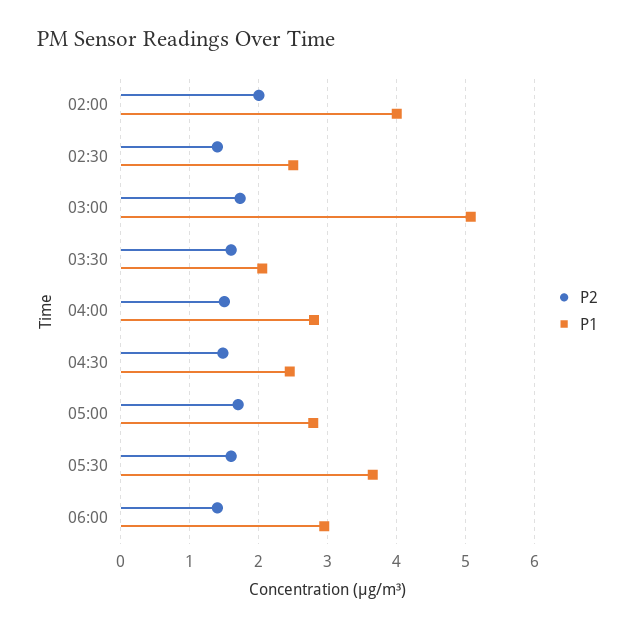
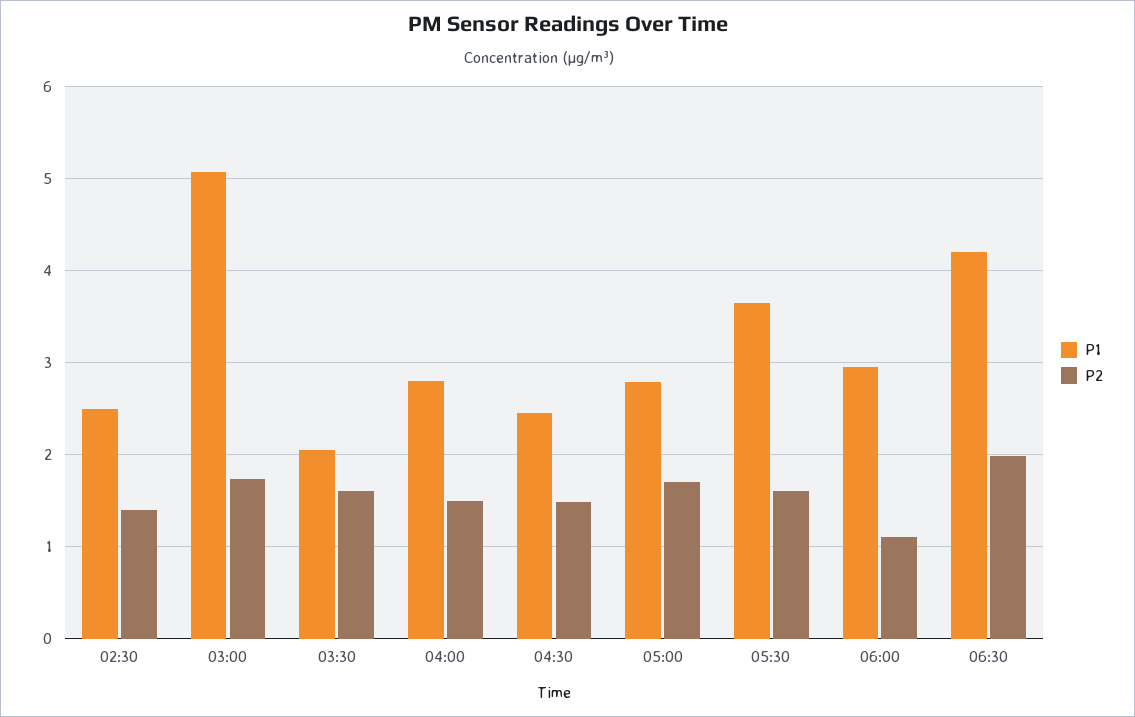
P2, 02:00: 2 -> none
P1, 02:00: 4 -> none
P2, 06:00: 1.4 -> 1.1
P1, 06:30: none -> 4.2
P2, 06:30: none -> 2

